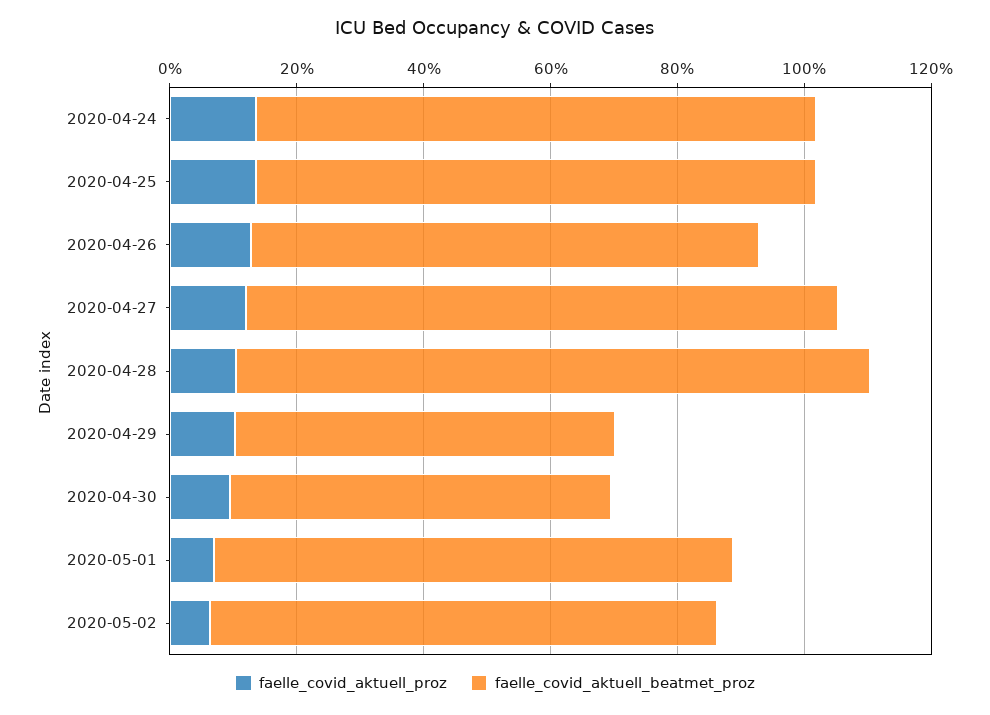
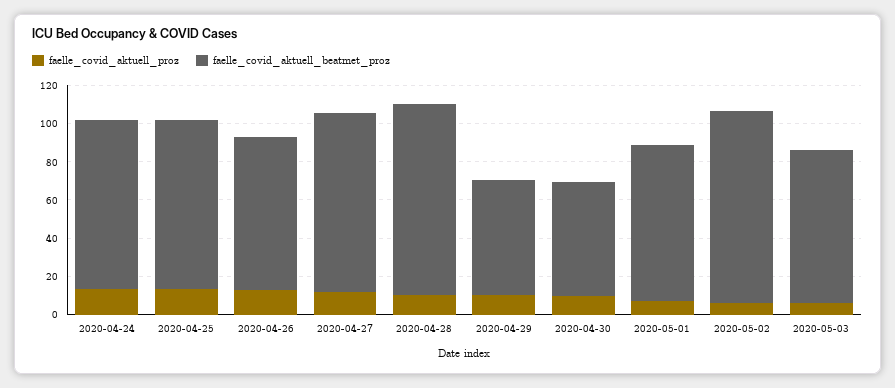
faelle_covid_aktuell_beatmet_proz, 2020-05-02: 80 -> 100
faelle_covid_aktuell_proz, 2020-05-03: none -> 5
faelle_covid_aktuell_beatmet_proz, 2020-05-03: none -> 80

